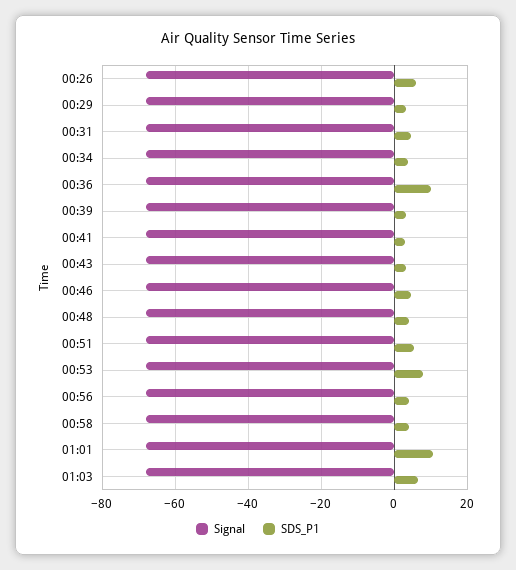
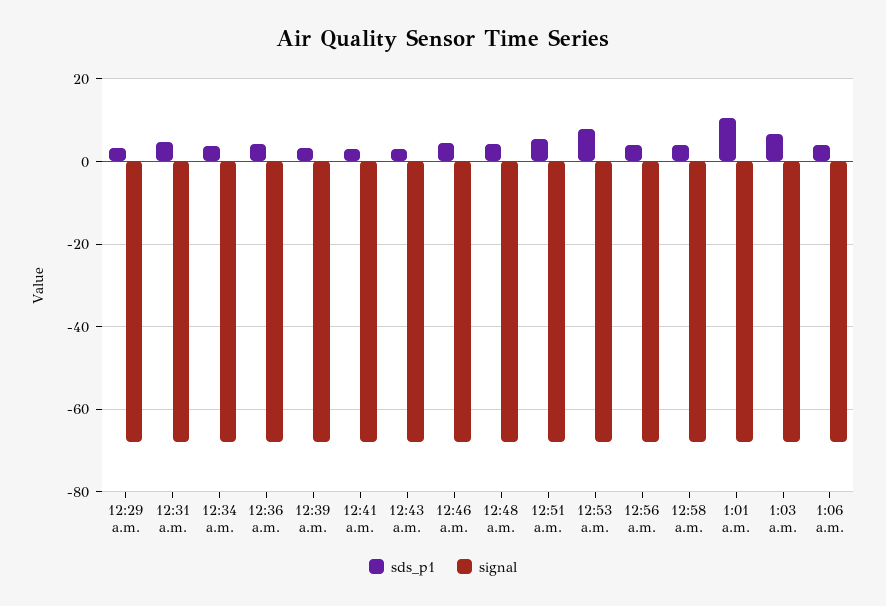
Signal, 00:26: -68 -> none
SDS_P1, 00:26: 6 -> none
SDS_P1, 00:36: 10 -> 4
SDS_P1, 1:06 a.m.: none -> 4
Signal, 1:06 a.m.: none -> -68

